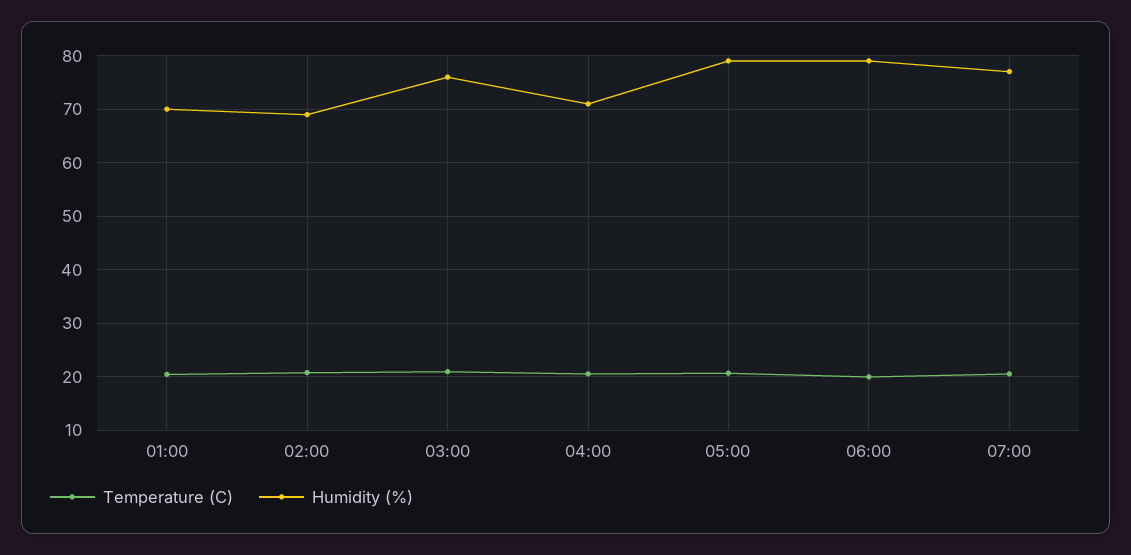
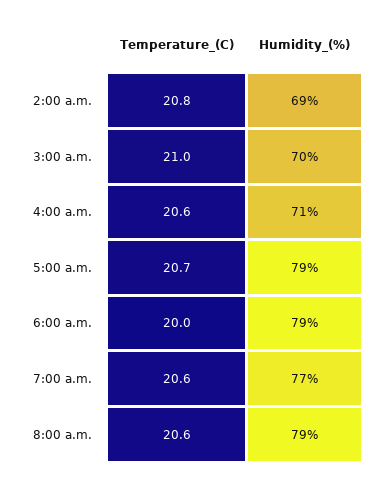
Temperature (C), 01:00: 20 -> none
Humidity (%), 01:00: 70 -> none
Humidity (%), 03:00: 76 -> 70
Temperature (C), 8:00 a.m.: none -> 20.6
Humidity (%), 8:00 a.m.: none -> 79

